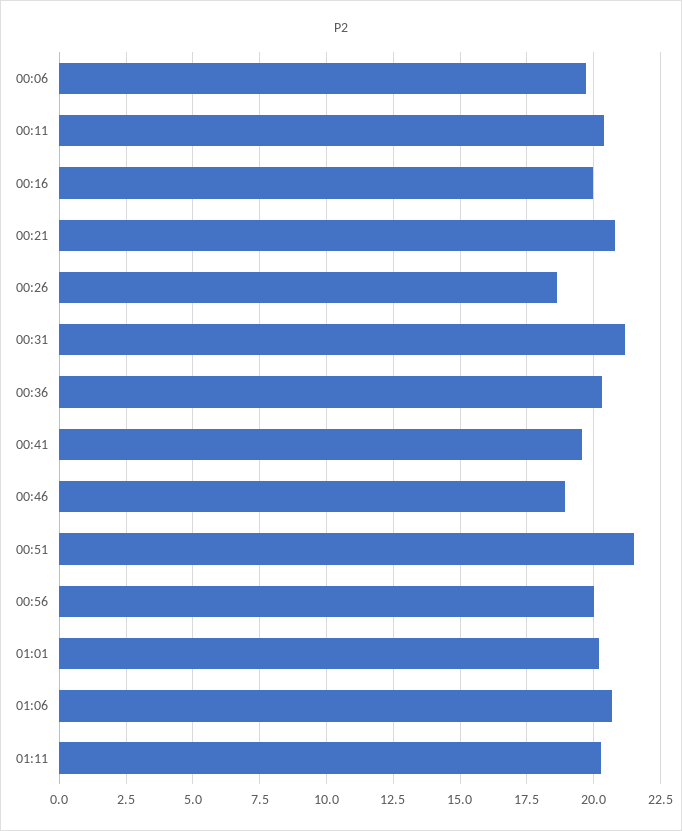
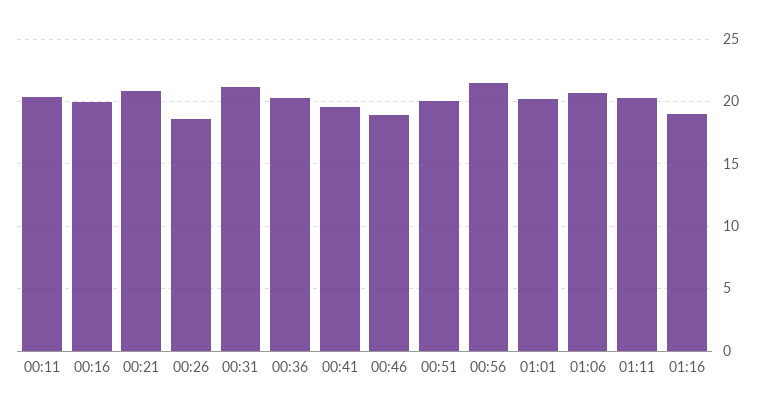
00:06: 19.75 -> none
00:51: 21.5 -> 20
00:56: 20 -> 21.5
01:16: none -> 19

